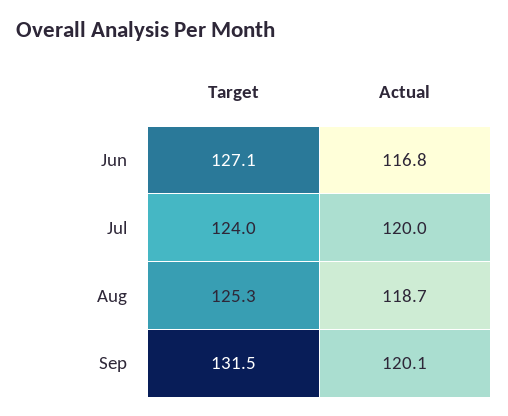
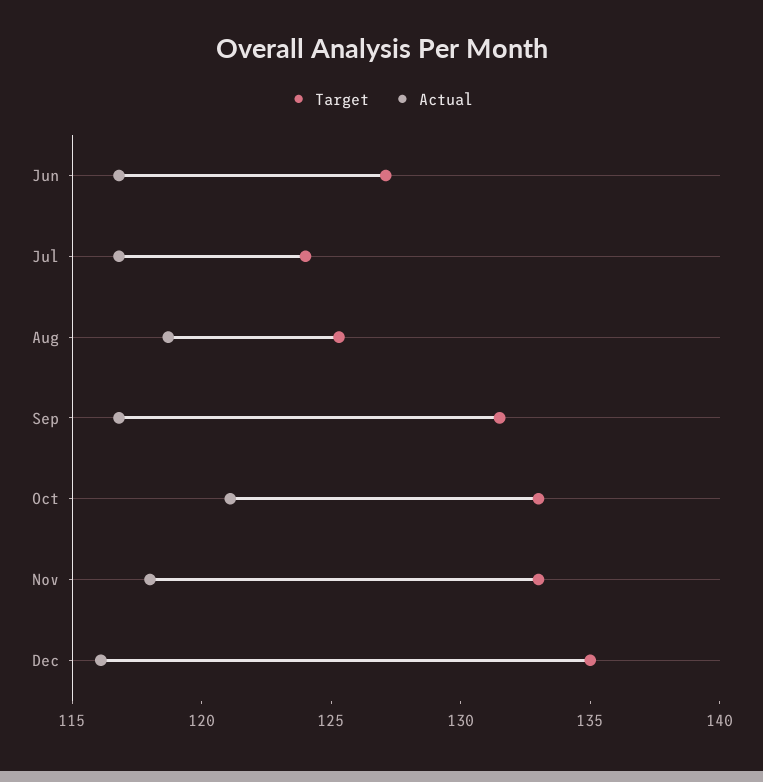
Actual, Jul: 120 -> 117
Actual, Sep: 120.1 -> 117
Target, Oct: none -> 133
Actual, Oct: none -> 121
Target, Nov: none -> 133
Actual, Nov: none -> 118
Target, Dec: none -> 135
Actual, Dec: none -> 116

